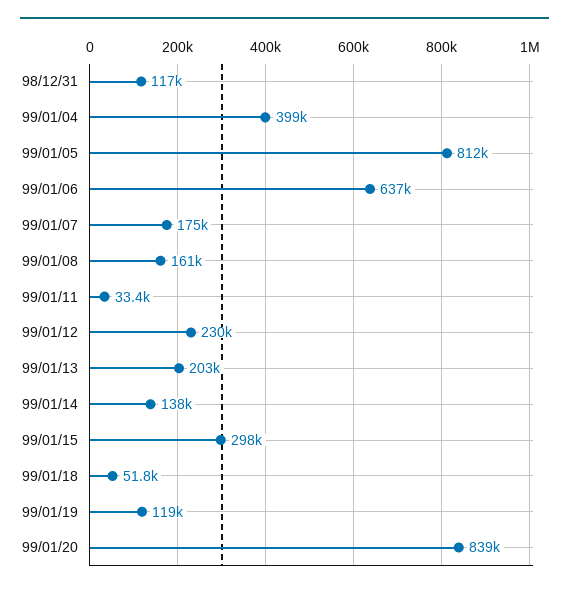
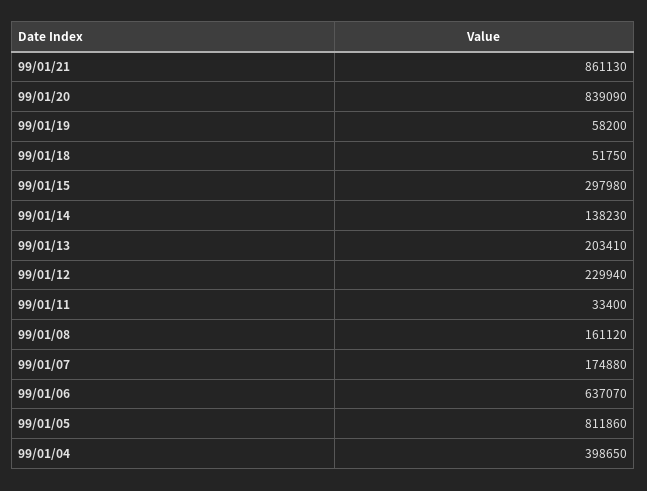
98/12/31: 117000 -> none
99/01/19: 119000 -> 58200
99/01/21: none -> 861130

